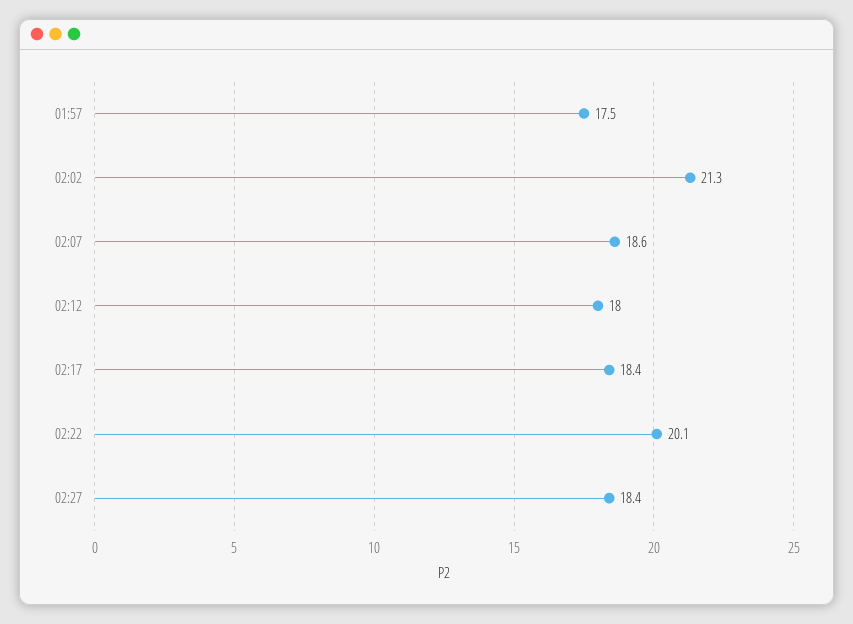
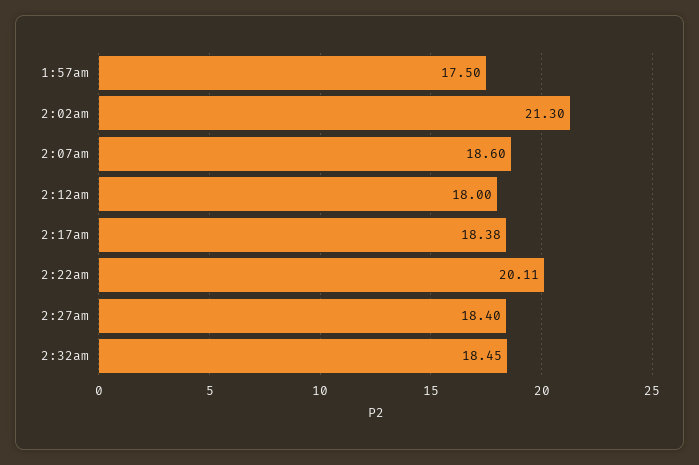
2:32am: none -> 18.45

